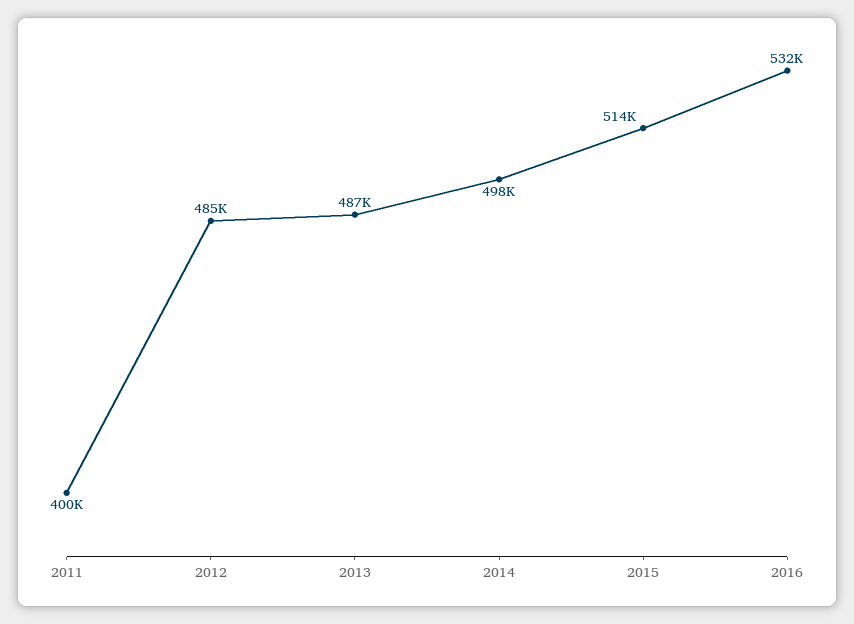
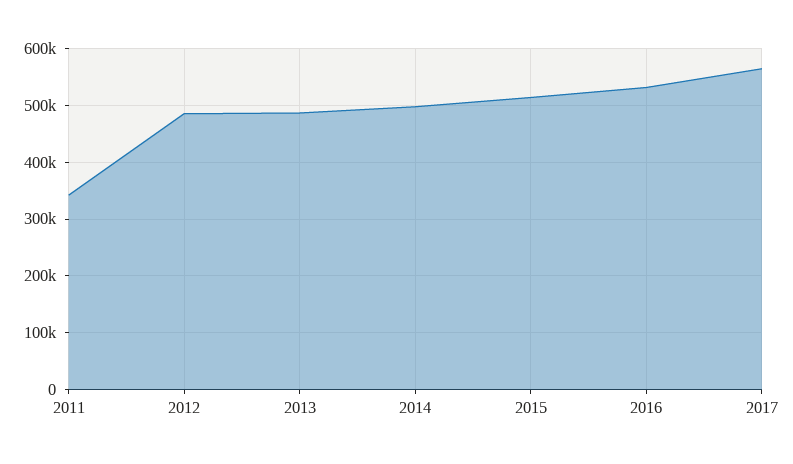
2011: 400000 -> 340000
2017: none -> 560000

